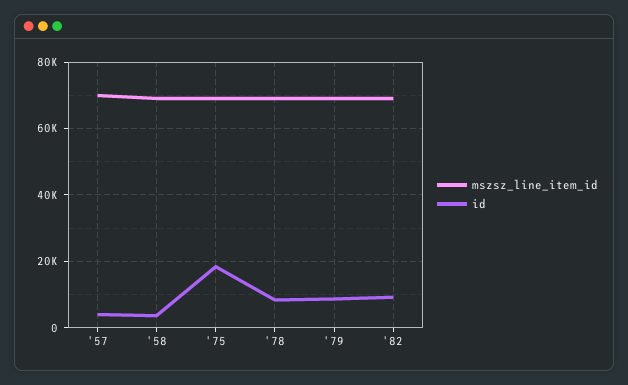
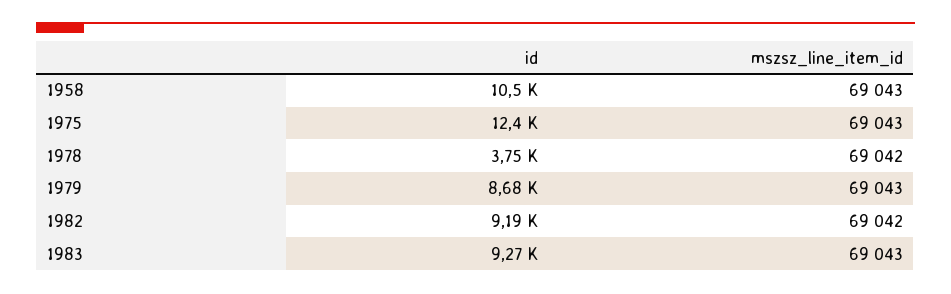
mszsz_line_item_id, '57: 70000 -> none
id, '57: 4000 -> none
id, '58: 4000 -> 10500
id, '75: 18000 -> 12400
id, '78: 8000 -> 3750
id, 1983: none -> 9270
mszsz_line_item_id, 1983: none -> 69043

